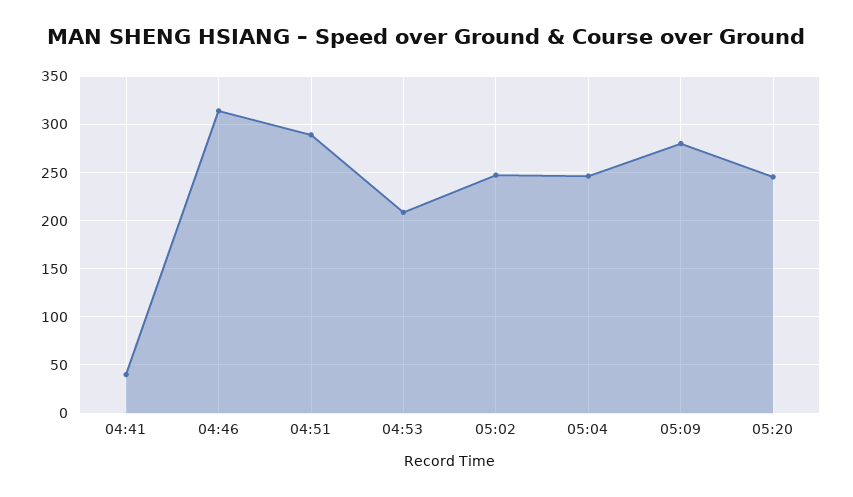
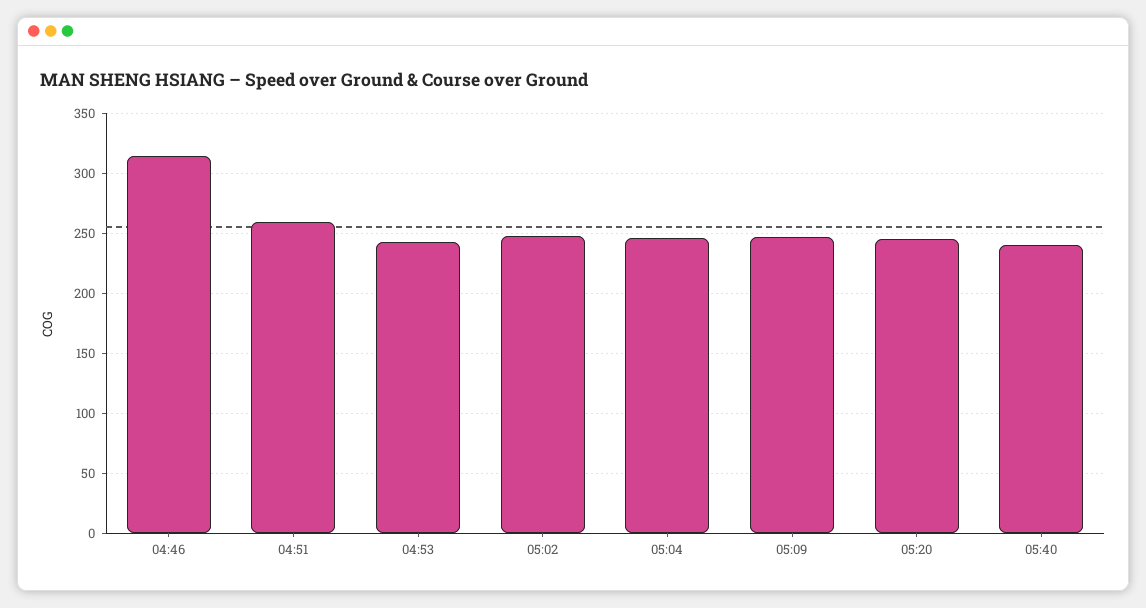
04:41: 40 -> none
04:51: 290 -> 260
04:53: 210 -> 240
05:09: 280 -> 250
05:40: none -> 240

